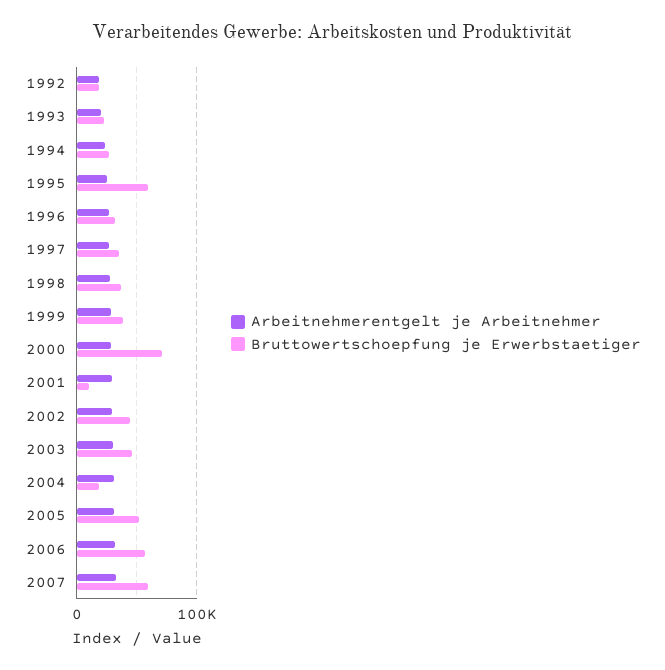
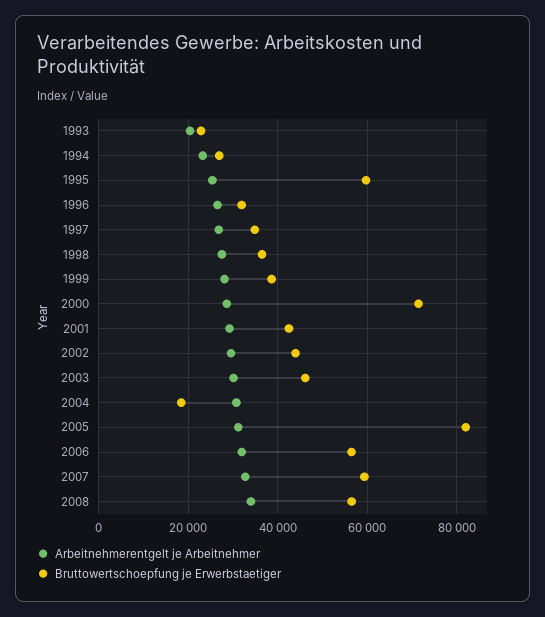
Arbeitnehmerentgelt je Arbeitnehmer, 1992: 20000 -> none
Bruttowertschoepfung je Erwerbstaetiger, 1992: 20000 -> none
Bruttowertschoepfung je Erwerbstaetiger, 2001: 10000 -> 42000
Bruttowertschoepfung je Erwerbstaetiger, 2005: 50000 -> 82000
Arbeitnehmerentgelt je Arbeitnehmer, 2008: none -> 34000
Bruttowertschoepfung je Erwerbstaetiger, 2008: none -> 56000

